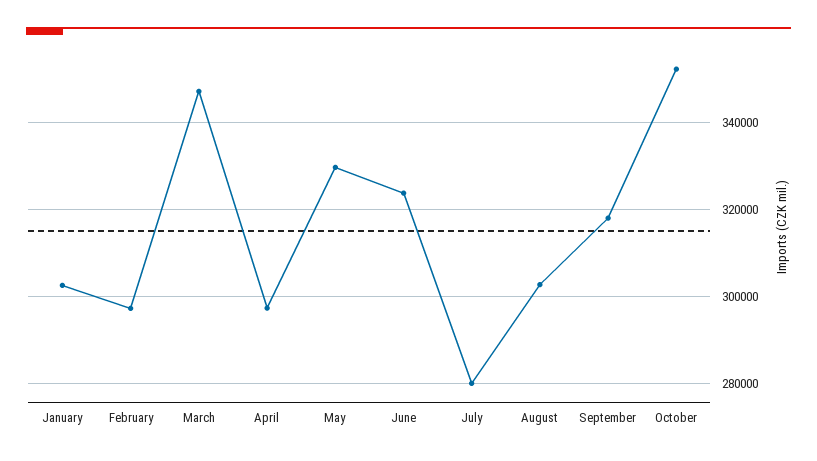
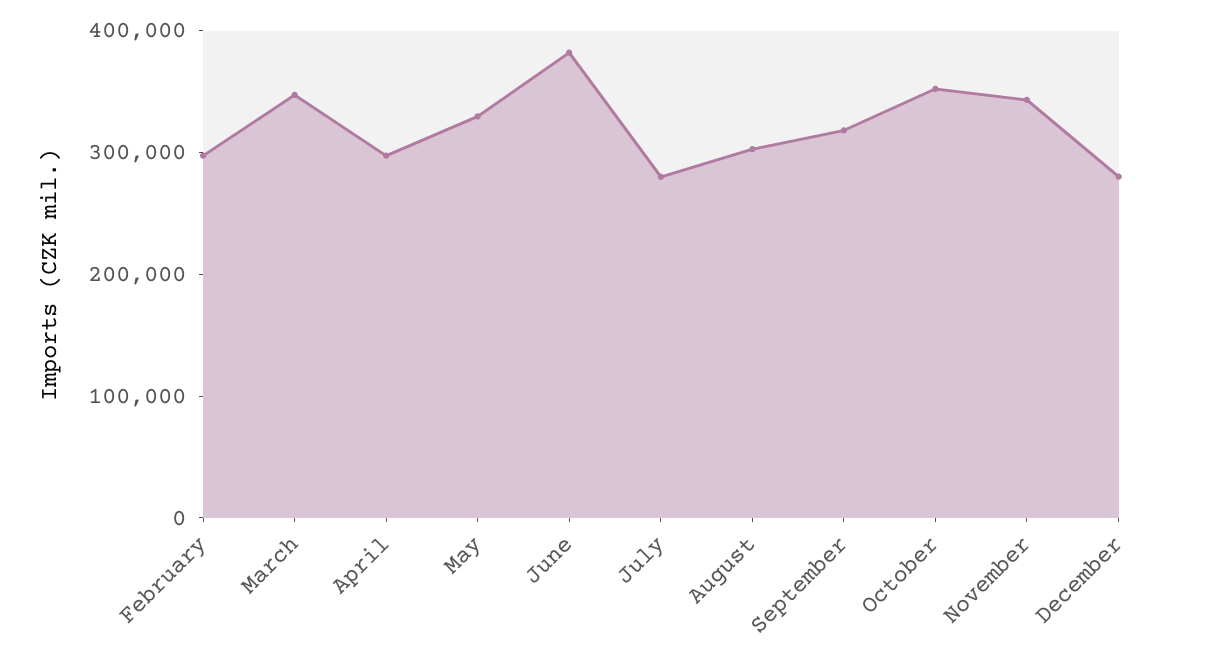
January: 302000 -> none
June: 324000 -> 380000
November: none -> 340000
December: none -> 280000

